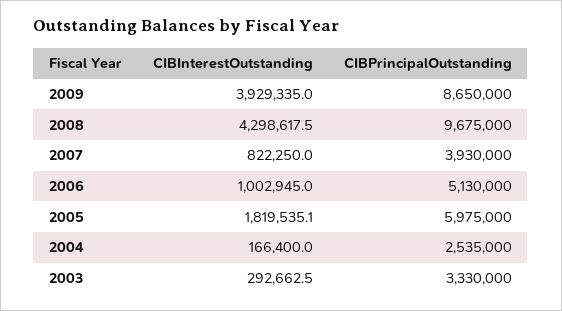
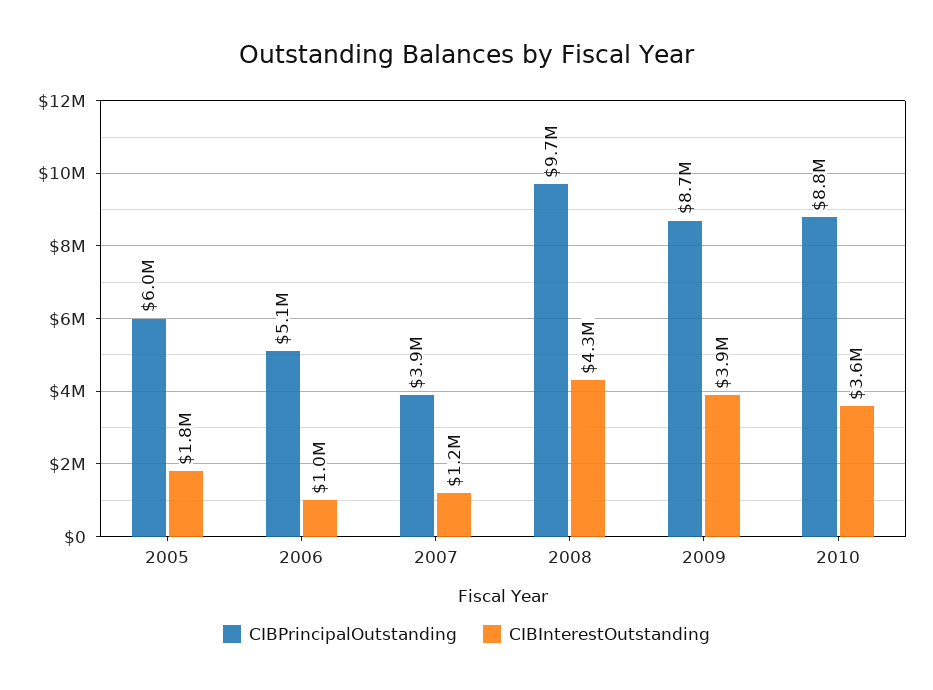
CIBInterestOutstanding, 2007: 822250 -> 1200000
CIBInterestOutstanding, 2004: 166400 -> none
CIBPrincipalOutstanding, 2004: 2535000 -> none
CIBInterestOutstanding, 2003: 292662.5 -> none
CIBPrincipalOutstanding, 2003: 3330000 -> none
CIBPrincipalOutstanding, 2010: none -> 8800000
CIBInterestOutstanding, 2010: none -> 3600000

